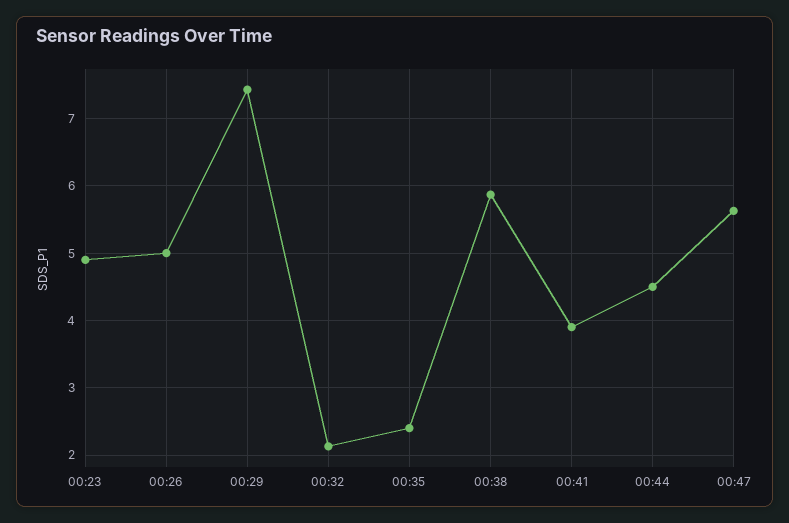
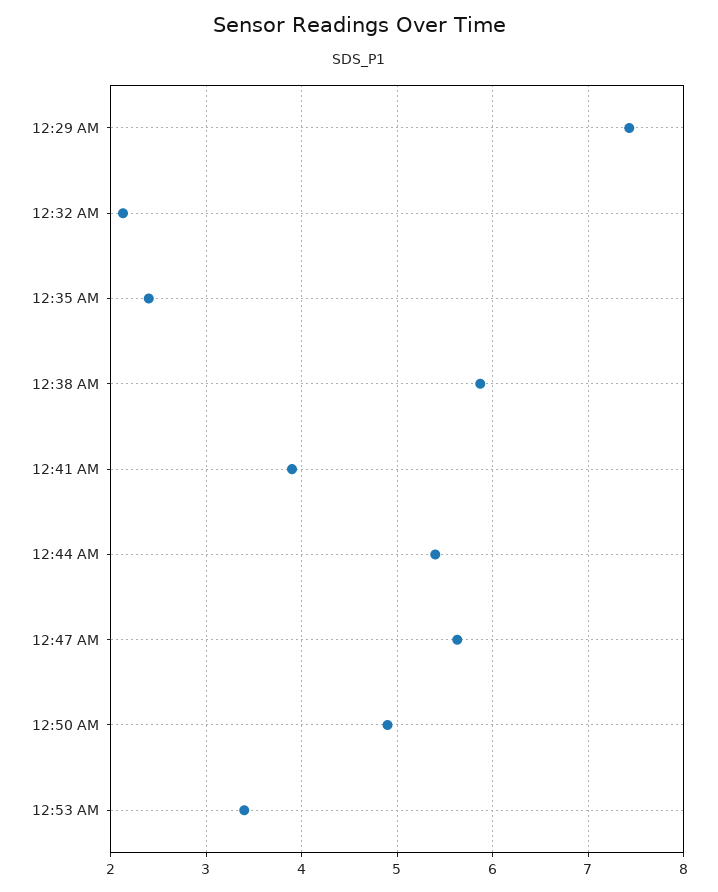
00:23: 4.9 -> none
00:26: 5 -> none
00:44: 4.5 -> 5.4
12:50 AM: none -> 4.9
12:53 AM: none -> 3.4

